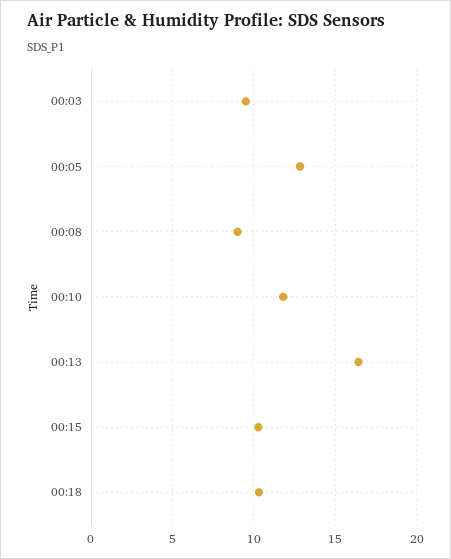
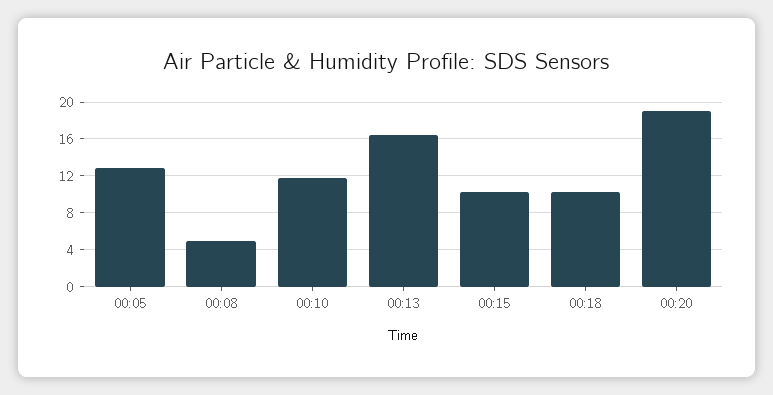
00:03: 9.5 -> none
00:08: 9 -> 5
00:20: none -> 19

